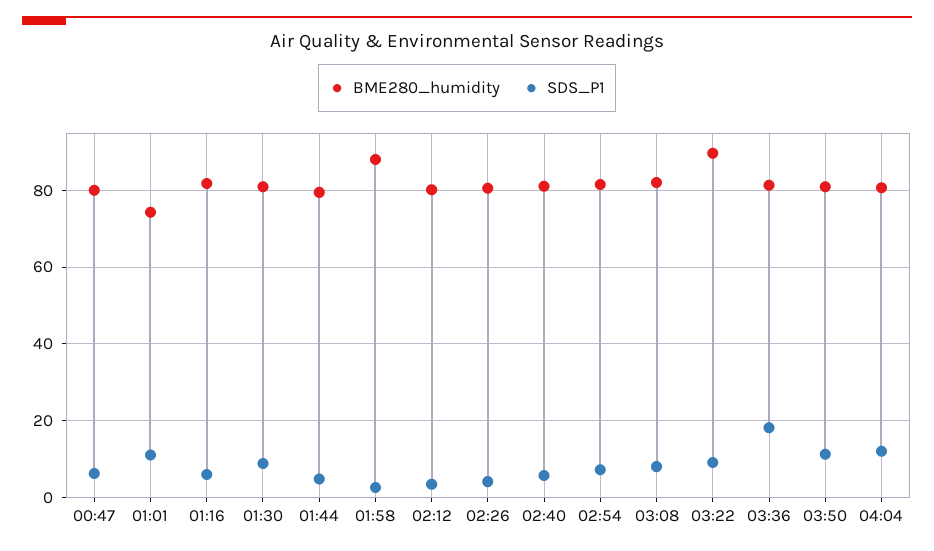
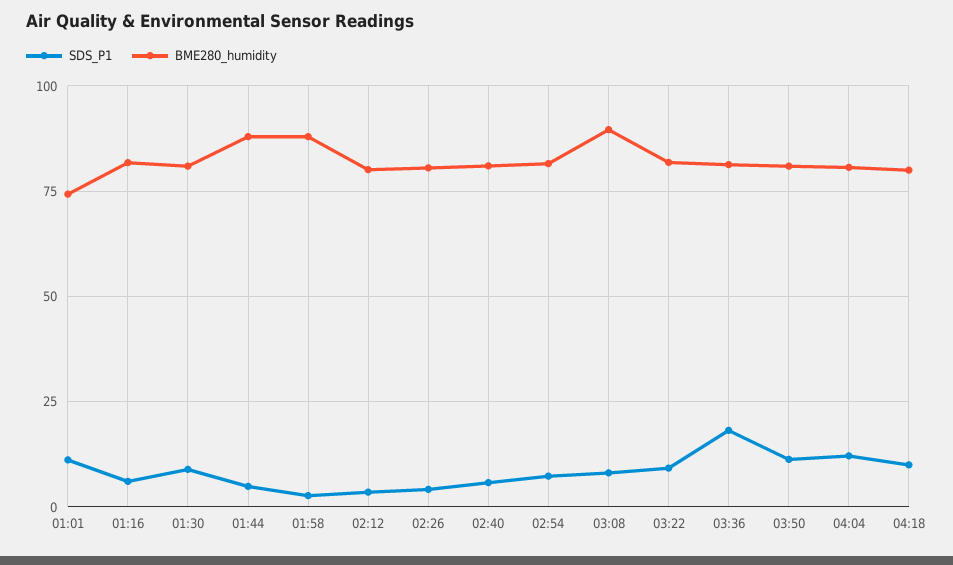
BME280_humidity, 00:47: 80 -> none
SDS_P1, 00:47: 6 -> none
BME280_humidity, 01:44: 80 -> 87.5
BME280_humidity, 03:08: 82 -> 90
BME280_humidity, 03:22: 90 -> 82.5
SDS_P1, 04:18: none -> 10
BME280_humidity, 04:18: none -> 80

